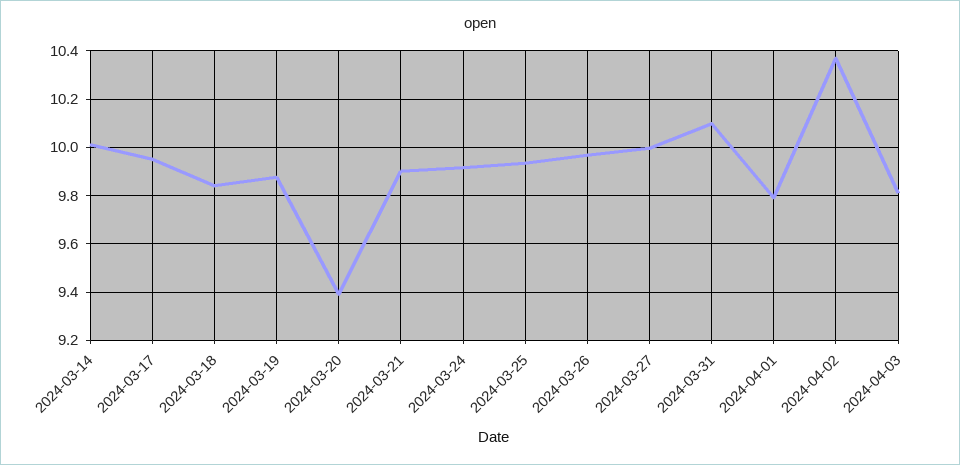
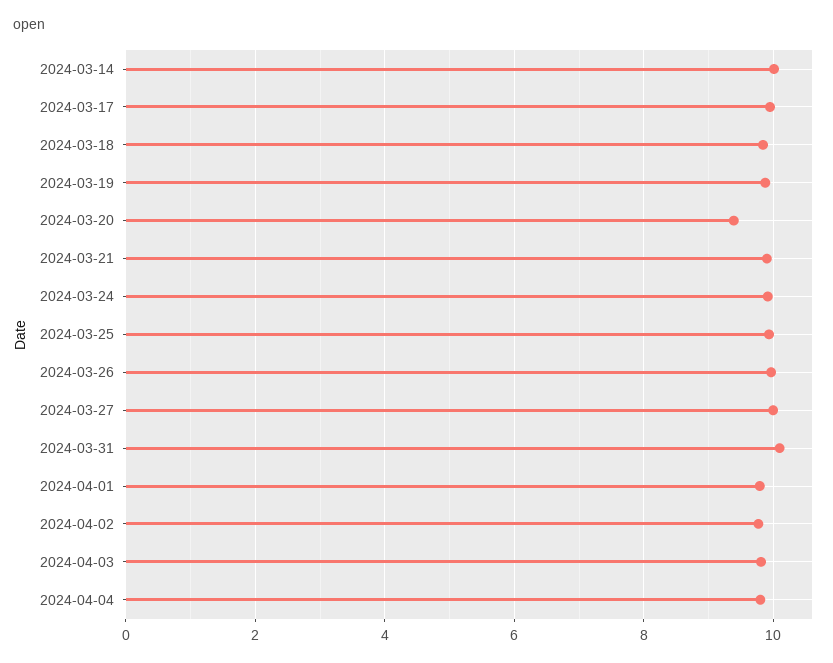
2024-04-02: 10.375 -> 9.8
2024-04-04: none -> 9.8

